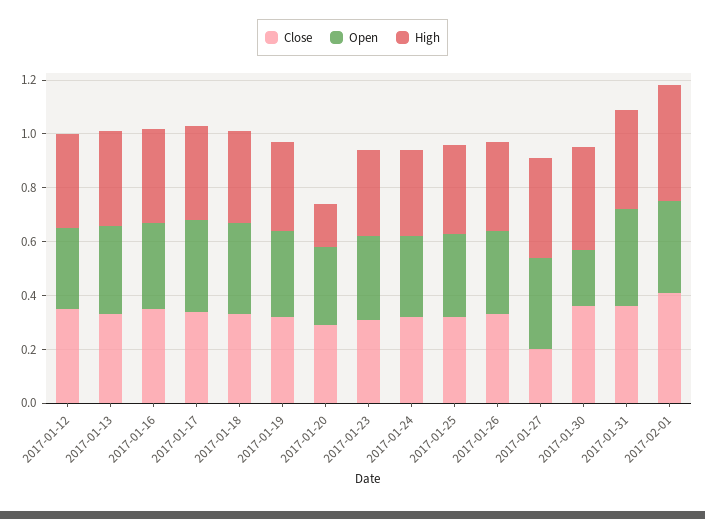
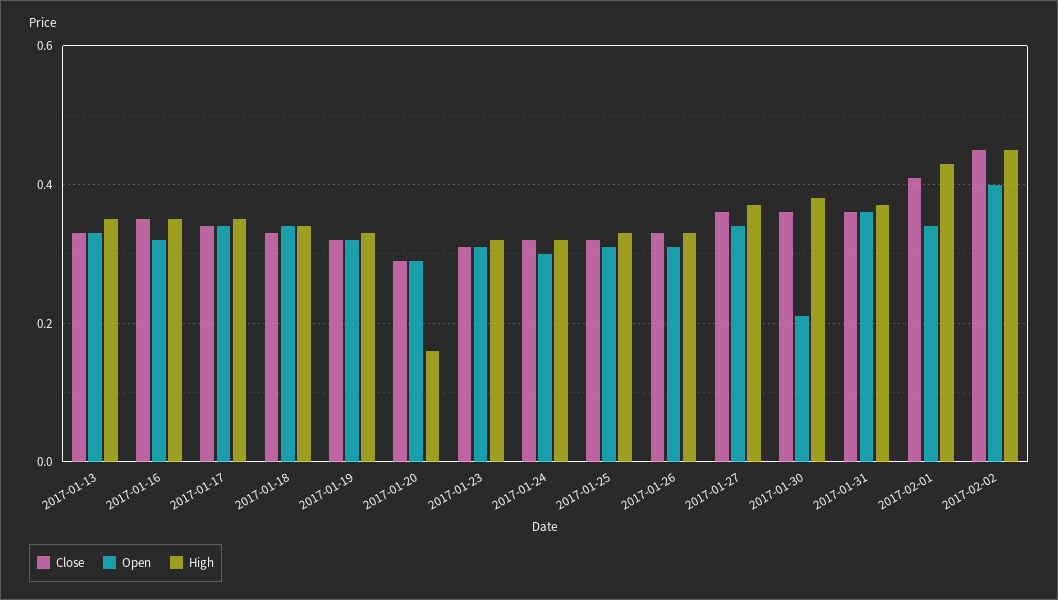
Close, 2017-01-12: 0.35 -> none
Open, 2017-01-12: 0.3 -> none
High, 2017-01-12: 0.35 -> none
Close, 2017-01-27: 0.2 -> 0.35
Close, 2017-02-02: none -> 0.45
Open, 2017-02-02: none -> 0.4
High, 2017-02-02: none -> 0.45

